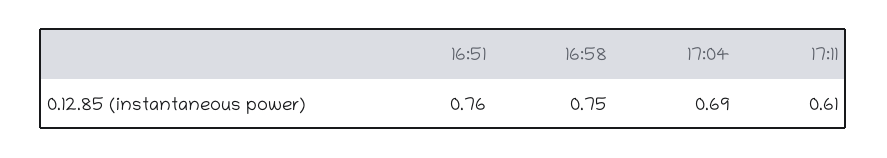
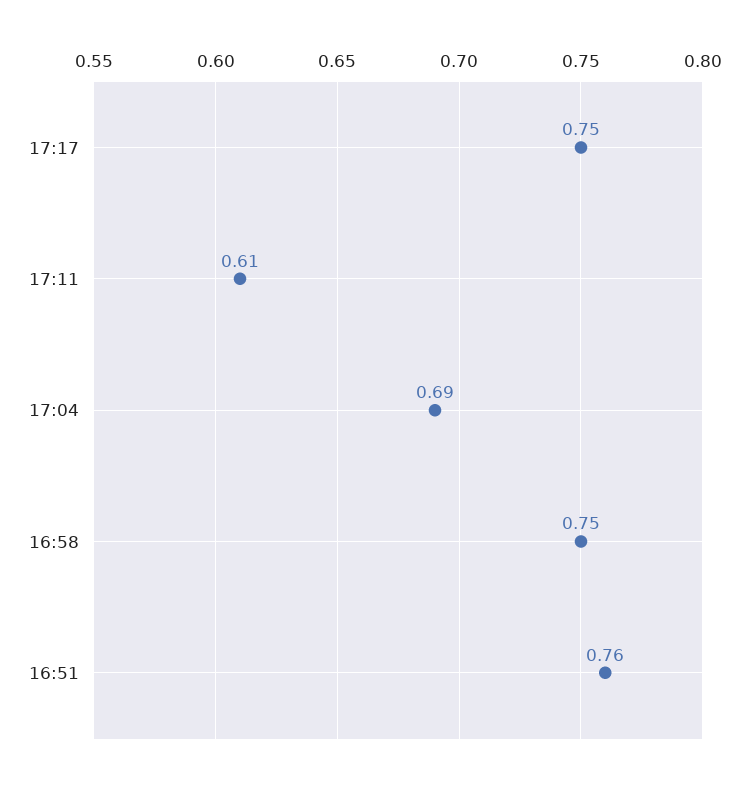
17:17: none -> 0.75

